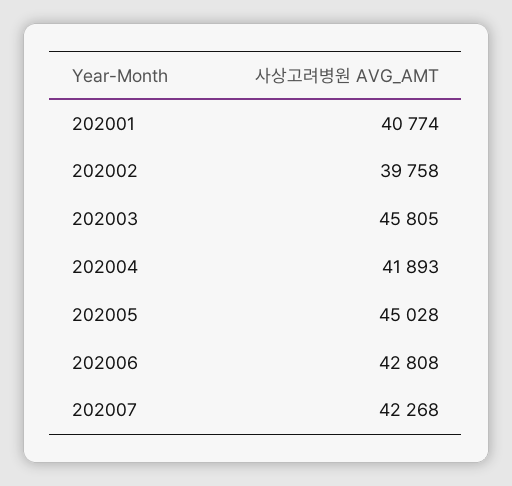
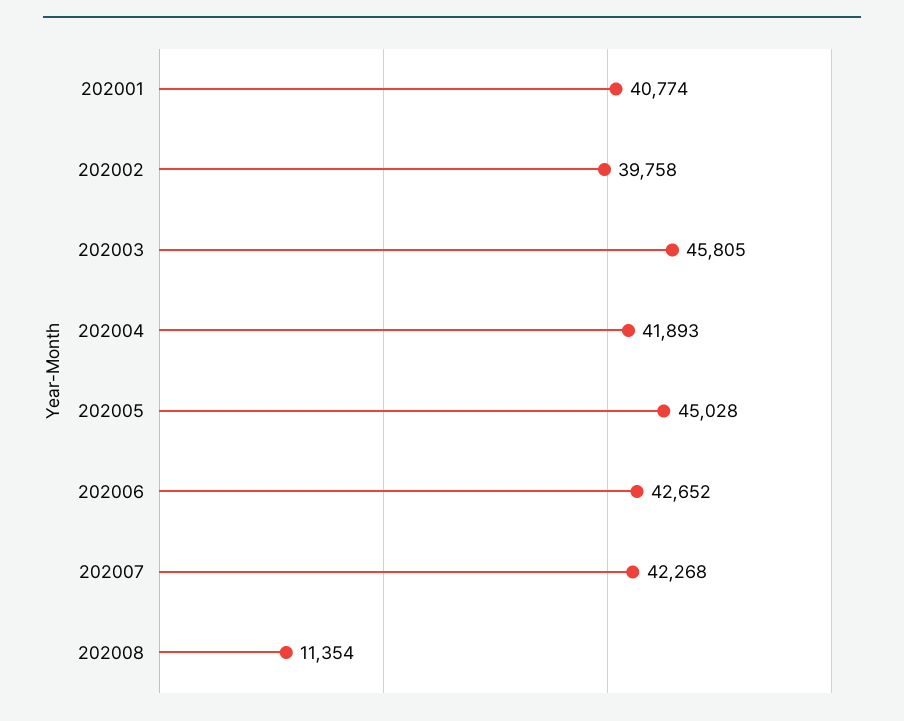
202006: 42808 -> 42652
202008: none -> 11354

